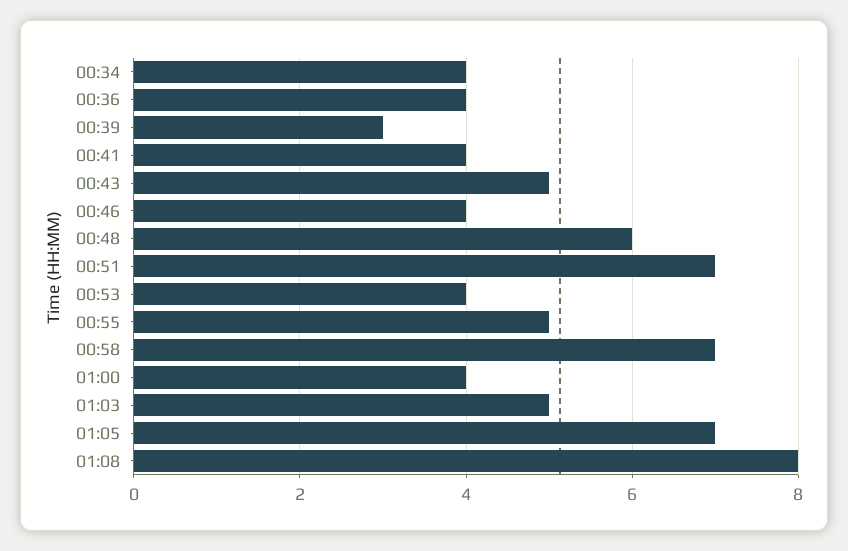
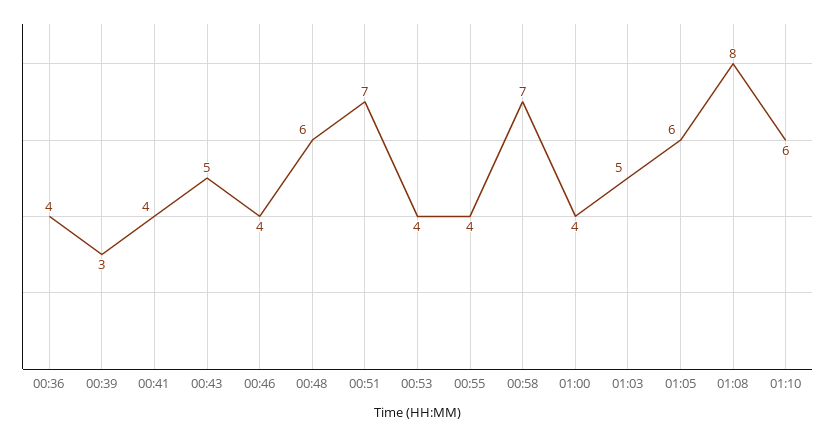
00:34: 4 -> none
00:55: 5 -> 4
01:05: 7 -> 6
01:10: none -> 6

